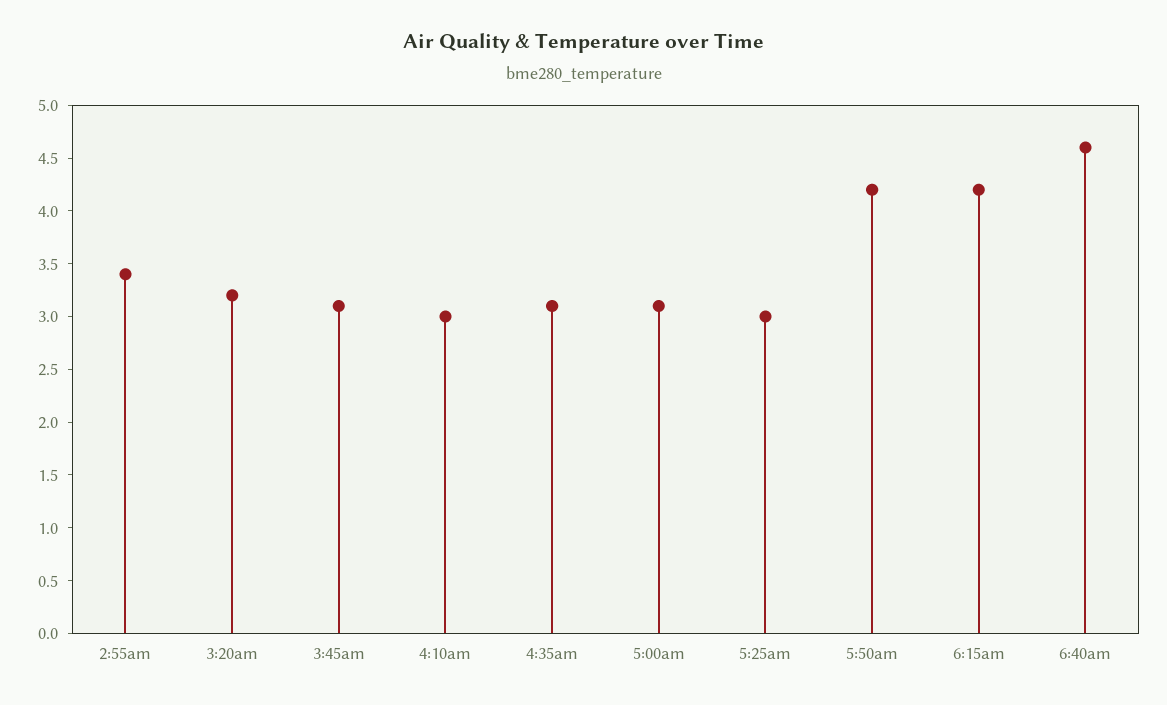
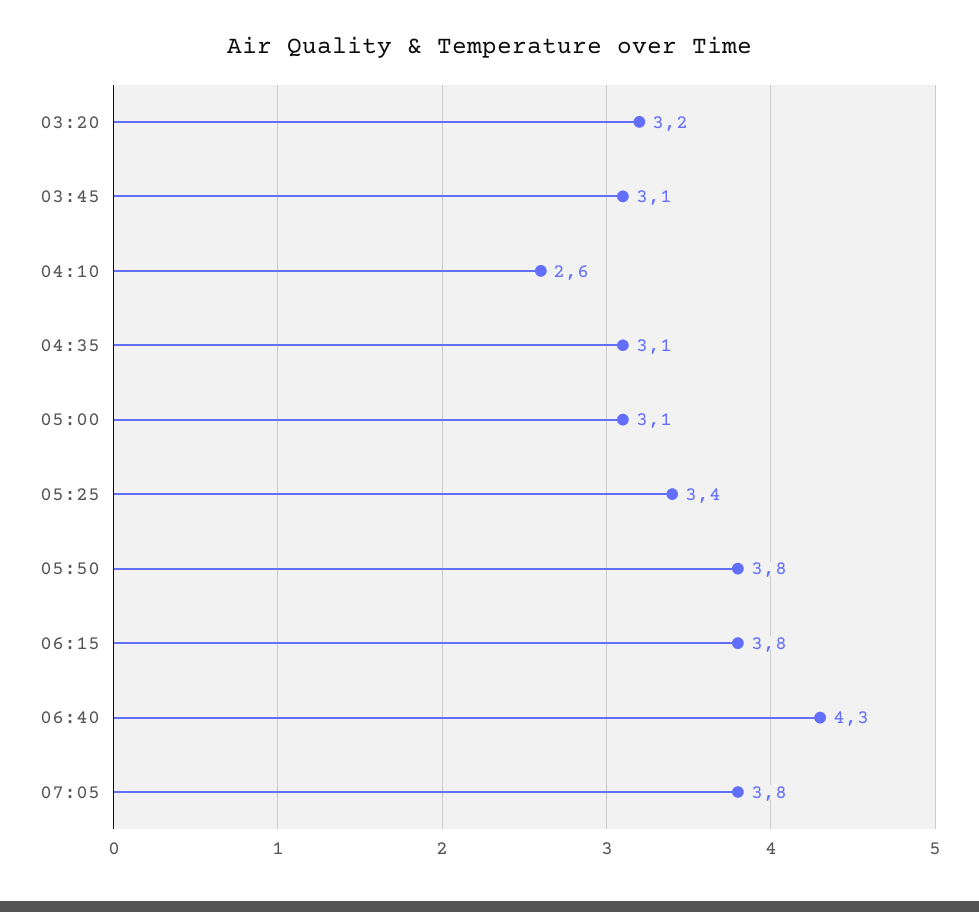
2:55am: 3.4 -> none
4:10am: 3 -> 2.6
5:25am: 3 -> 3.4
5:50am: 4.2 -> 3.8
6:15am: 4.2 -> 3.8
6:40am: 4.6 -> 4.3
07:05: none -> 3.8

